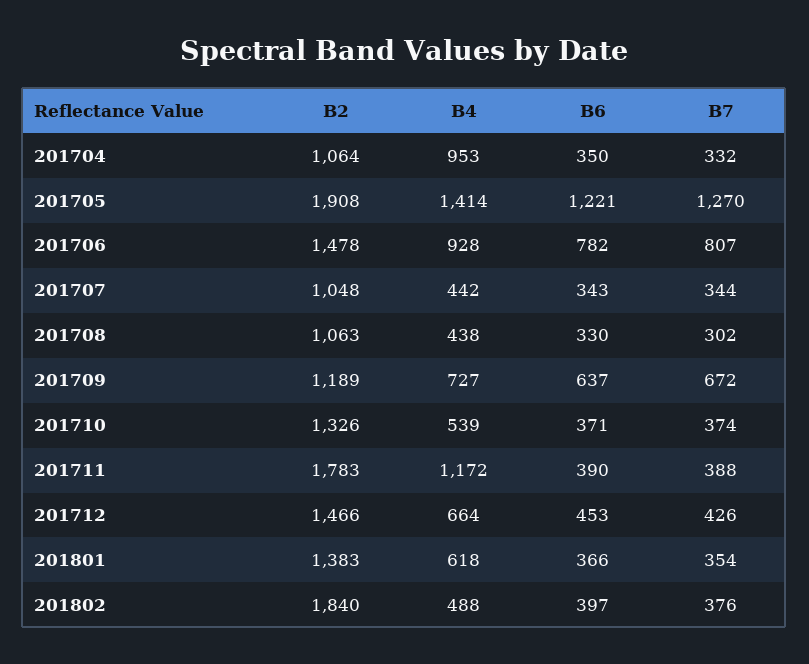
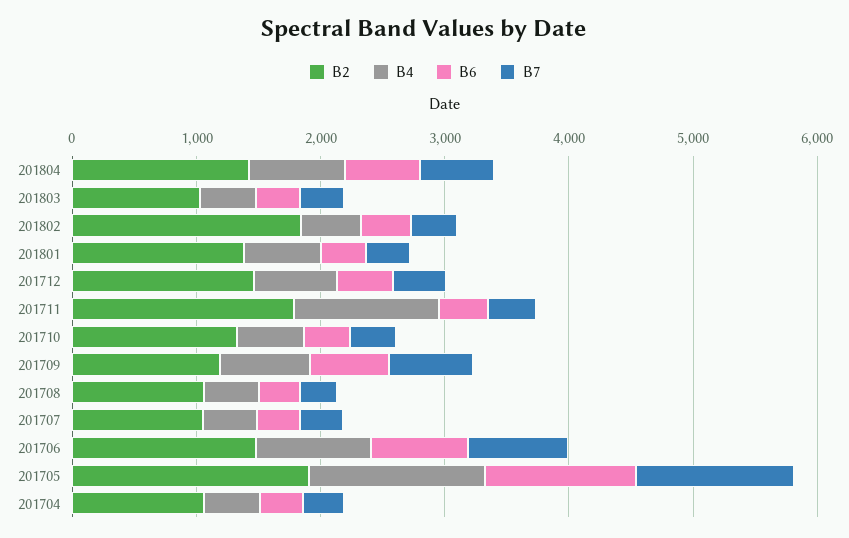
B4, 201704: 953 -> 400
B2, 201804: none -> 1400
B4, 201804: none -> 800
B6, 201804: none -> 600
B7, 201804: none -> 600
B2, 201803: none -> 1000
B4, 201803: none -> 400
B6, 201803: none -> 400
B7, 201803: none -> 400

